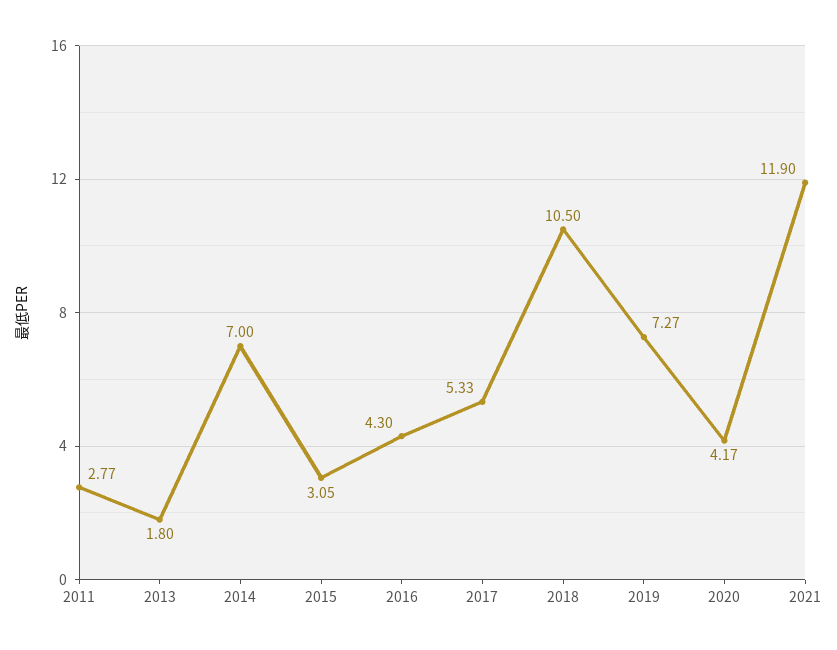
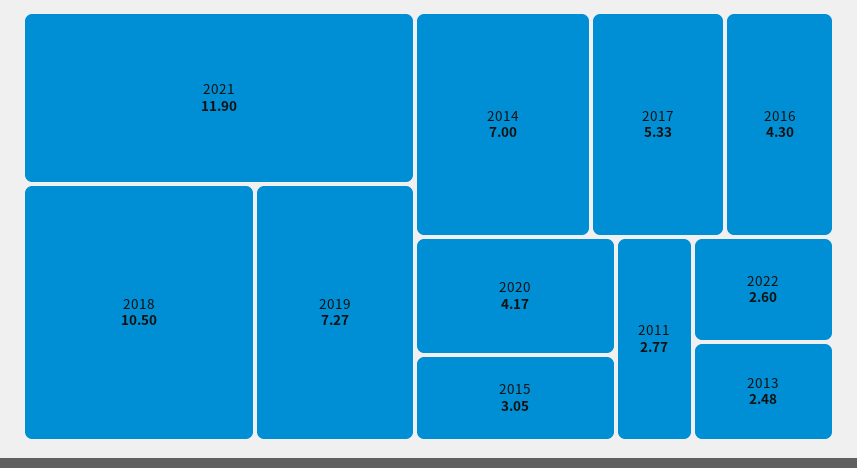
2013: 1.8 -> 2.48
2022: none -> 2.6

